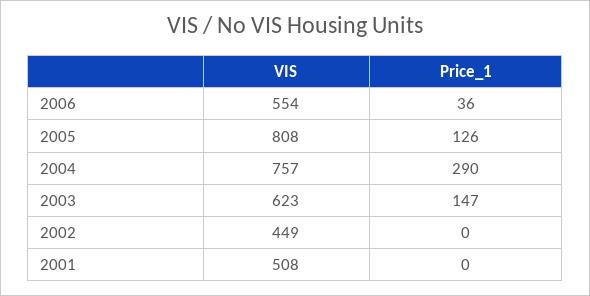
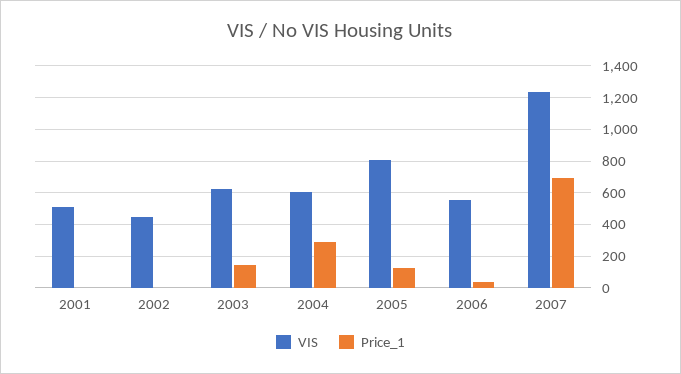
VIS, 2004: 757 -> 600
VIS, 2007: none -> 1250
Price_1, 2007: none -> 700

